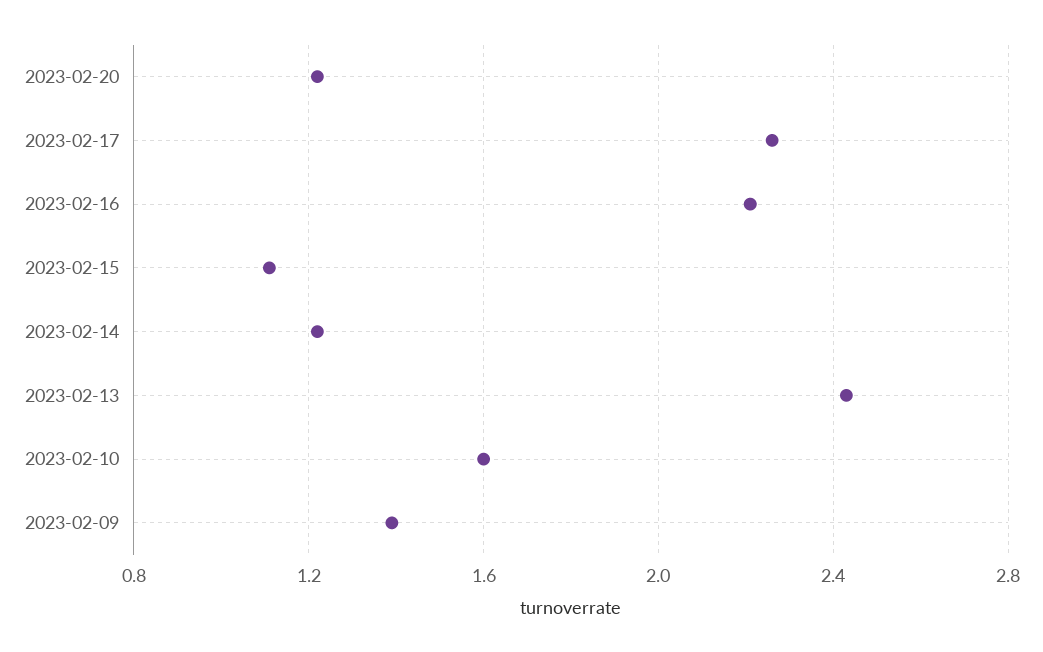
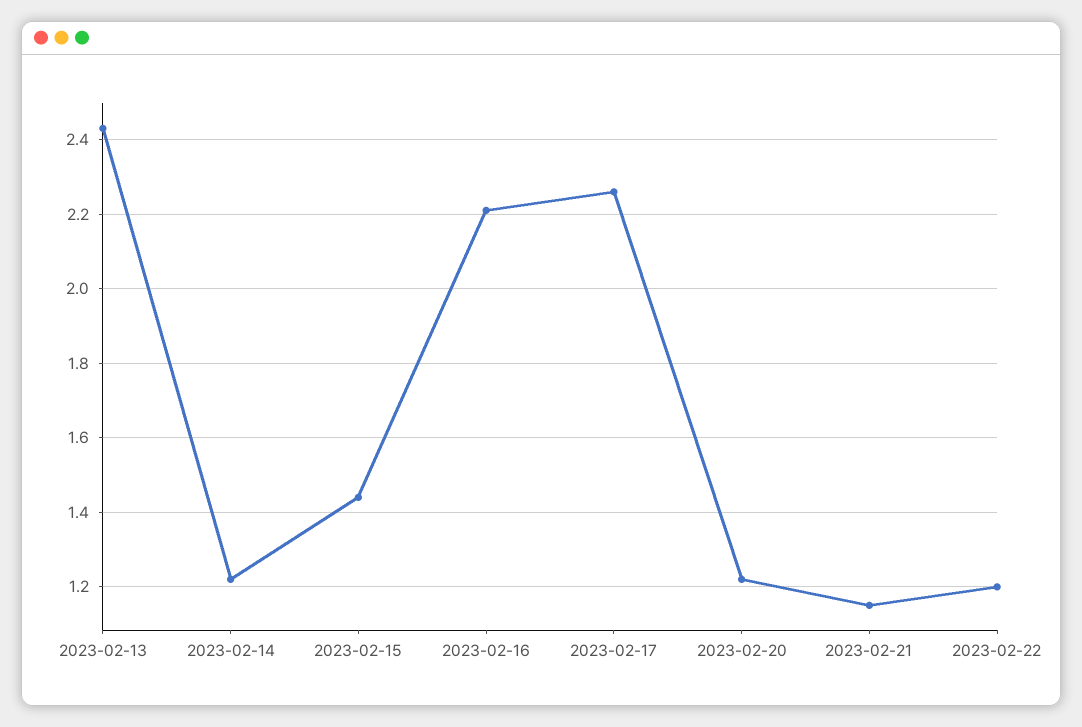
2023-02-15: 1.1 -> 1.45
2023-02-10: 1.6 -> none
2023-02-09: 1.4 -> none
2023-02-21: none -> 1.15
2023-02-22: none -> 1.2

